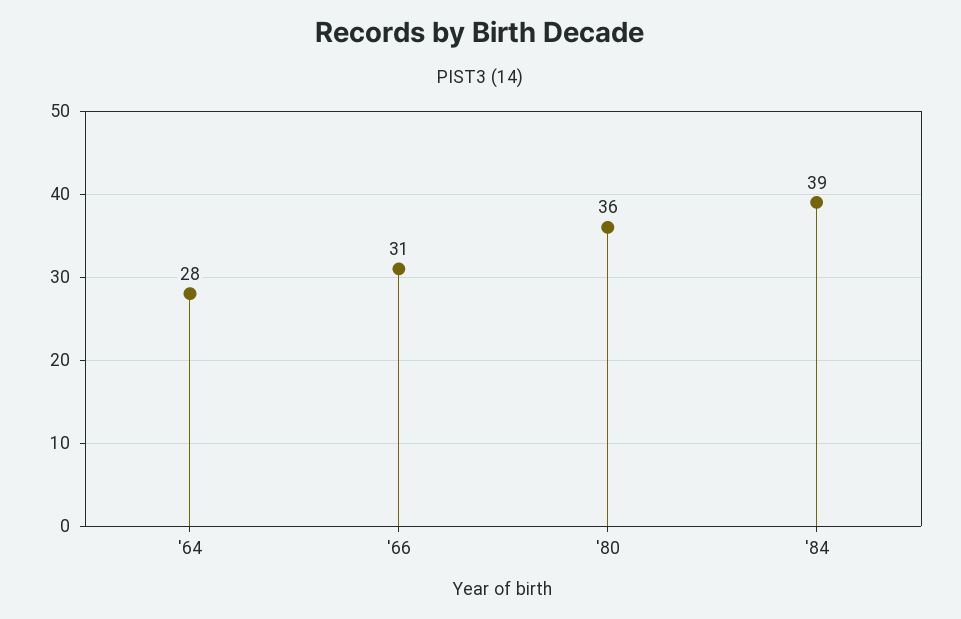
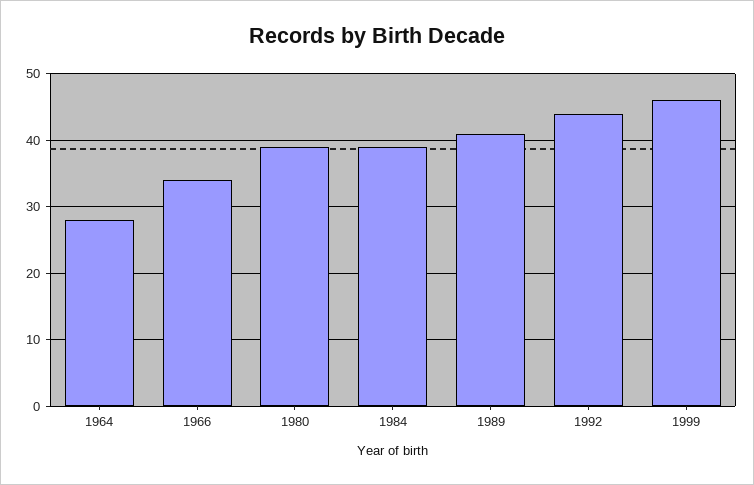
'66: 31 -> 34
'80: 36 -> 39
1989: none -> 41
1992: none -> 44
1999: none -> 46

